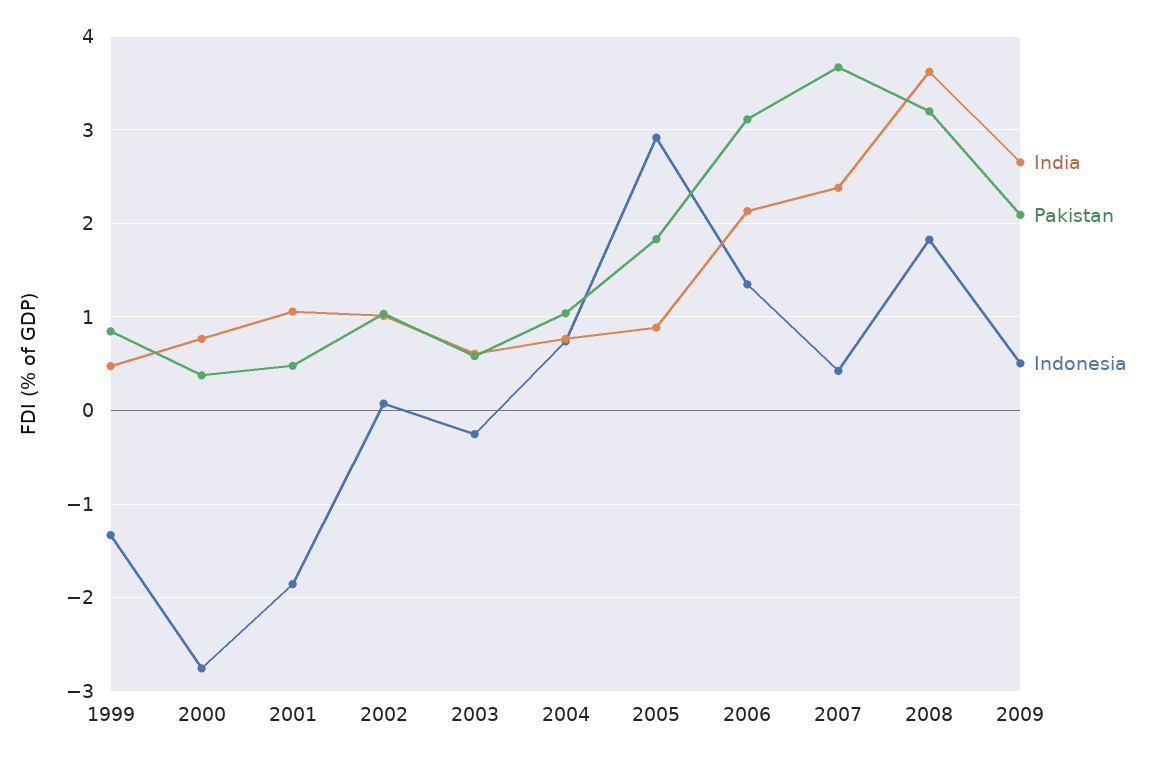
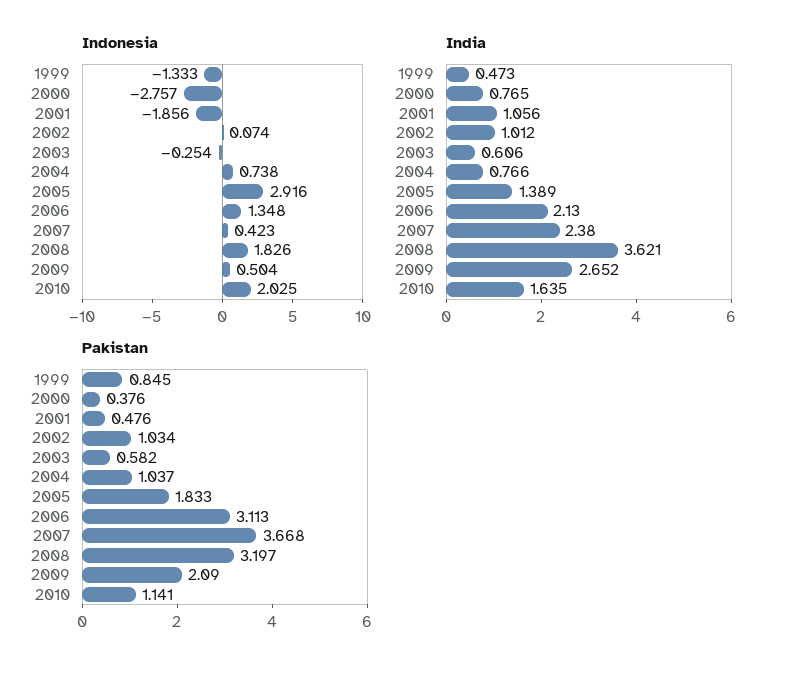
India, 2005: 0.9 -> 1.389
Indonesia, 2010: none -> 2.025
India, 2010: none -> 1.635
Pakistan, 2010: none -> 1.141

